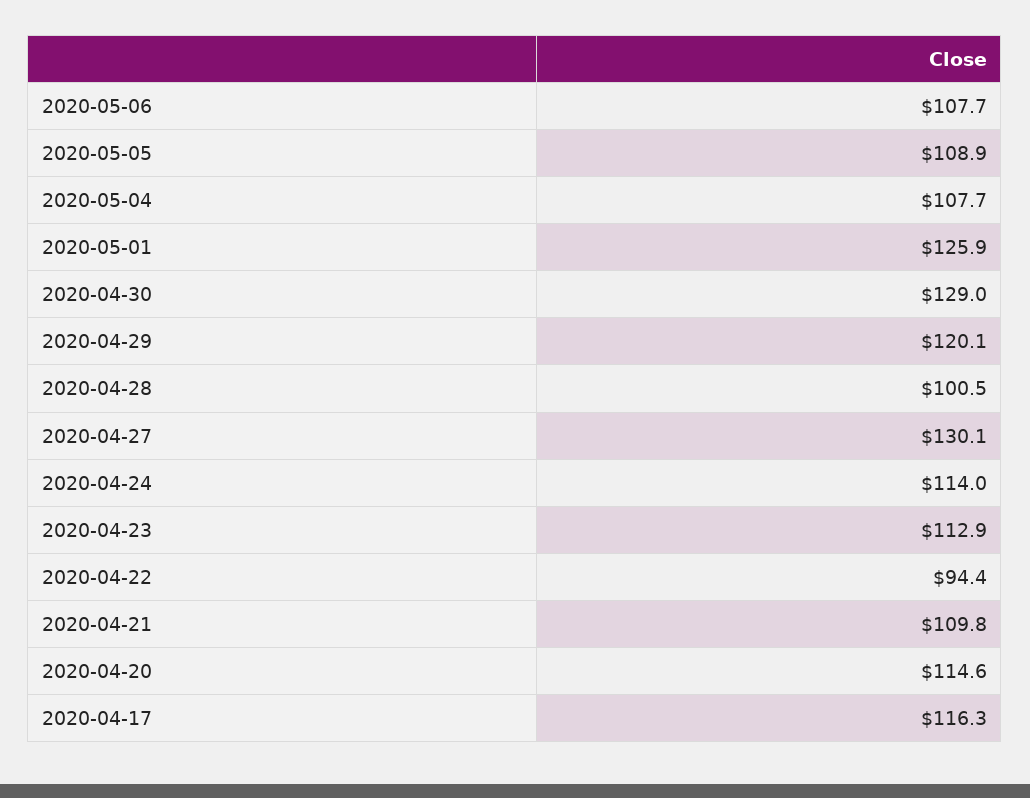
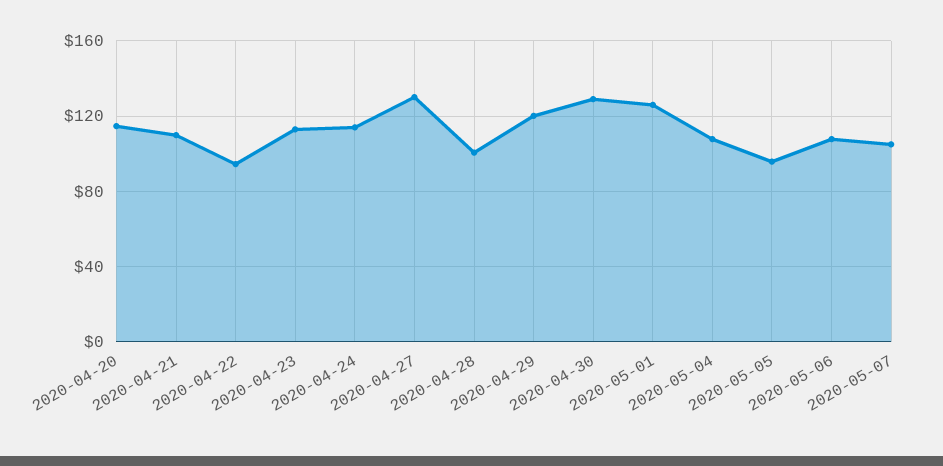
2020-05-05: 108.9 -> 95
2020-04-17: 116.3 -> none
2020-05-07: none -> 105

